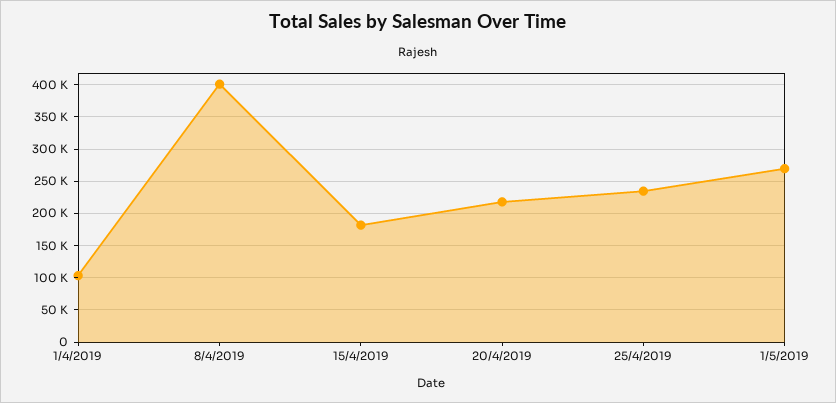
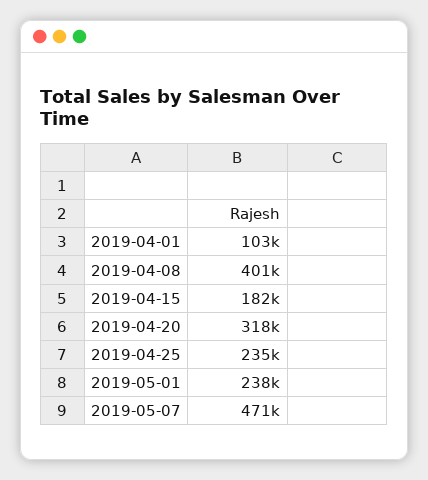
20/4/2019: 220000 -> 318000
1/5/2019: 270000 -> 238000
2019-05-07: none -> 471000

